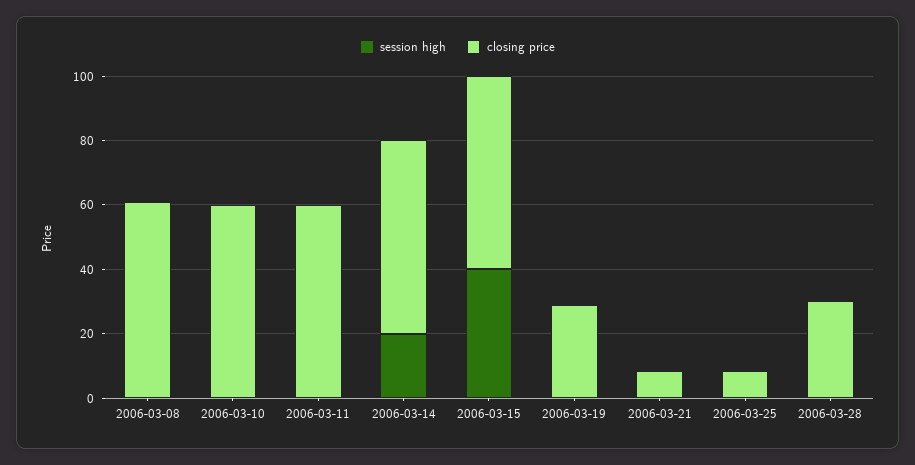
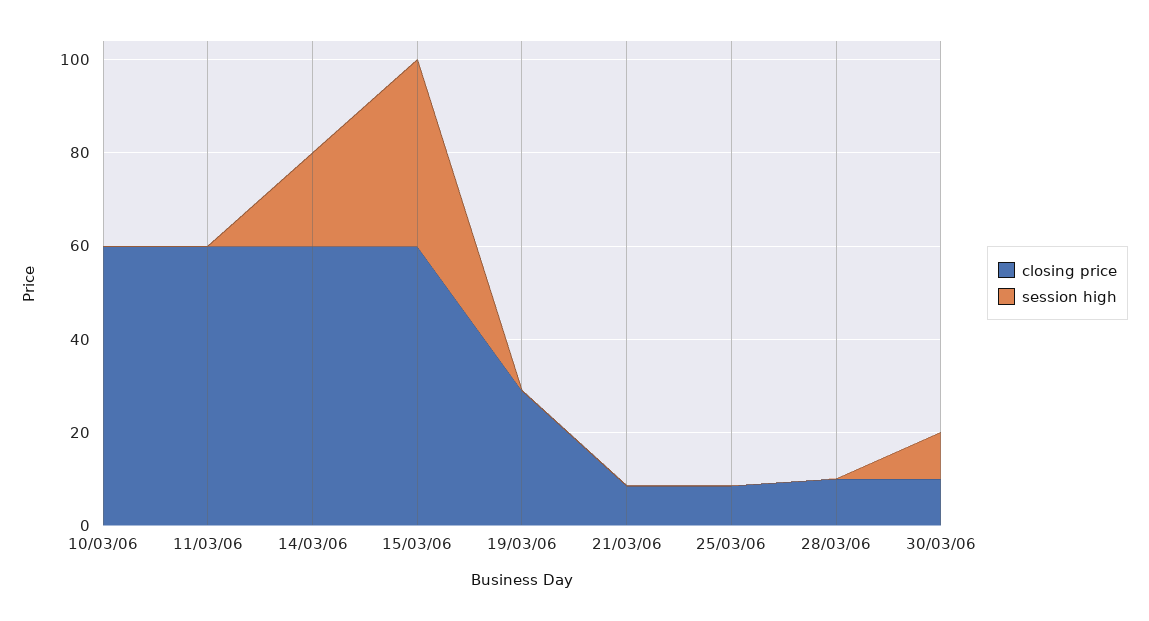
session high, 2006-03-08: 0 -> none
closing price, 2006-03-08: 60 -> none
closing price, 2006-03-28: 30 -> 10
closing price, 30/03/06: none -> 10
session high, 30/03/06: none -> 10

